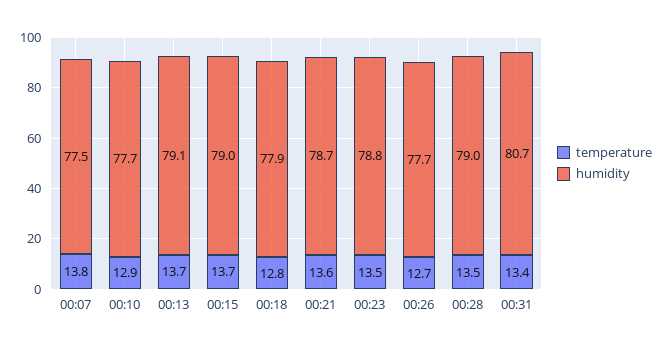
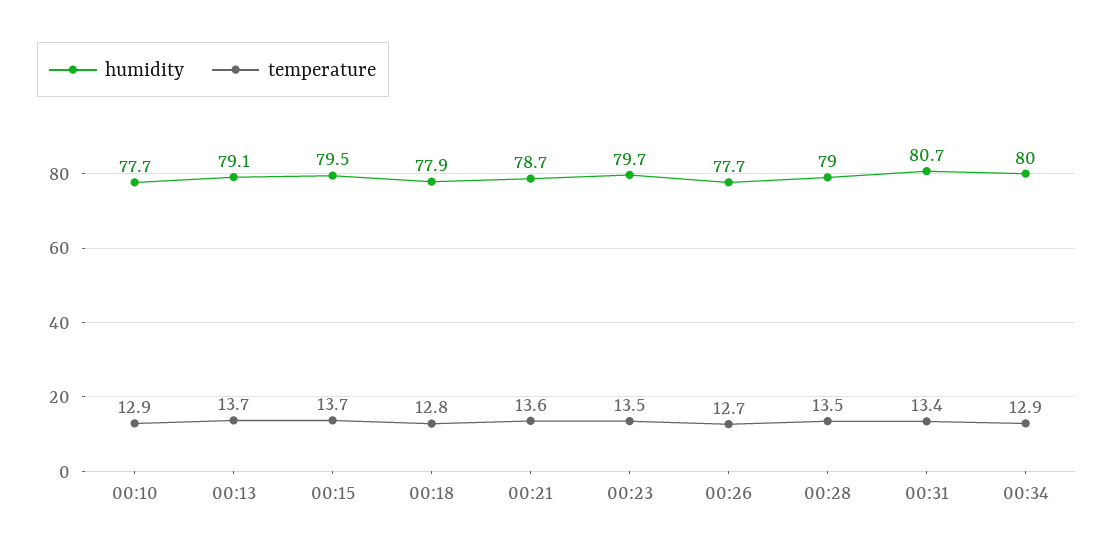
temperature, 00:07: 13.8 -> none
humidity, 00:07: 77.5 -> none
humidity, 00:15: 79 -> 79.5
humidity, 00:23: 78.8 -> 79.7
humidity, 00:34: none -> 80
temperature, 00:34: none -> 12.9

